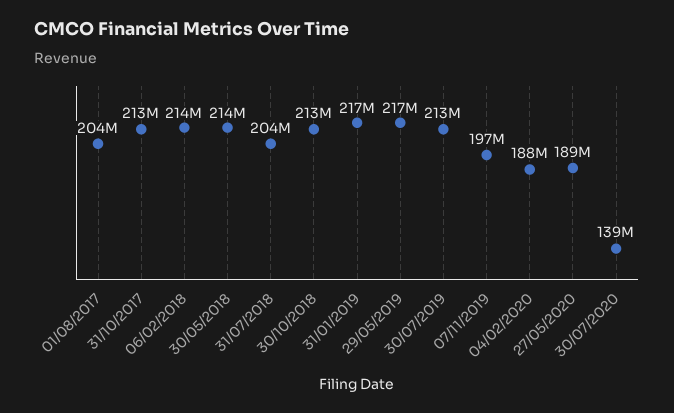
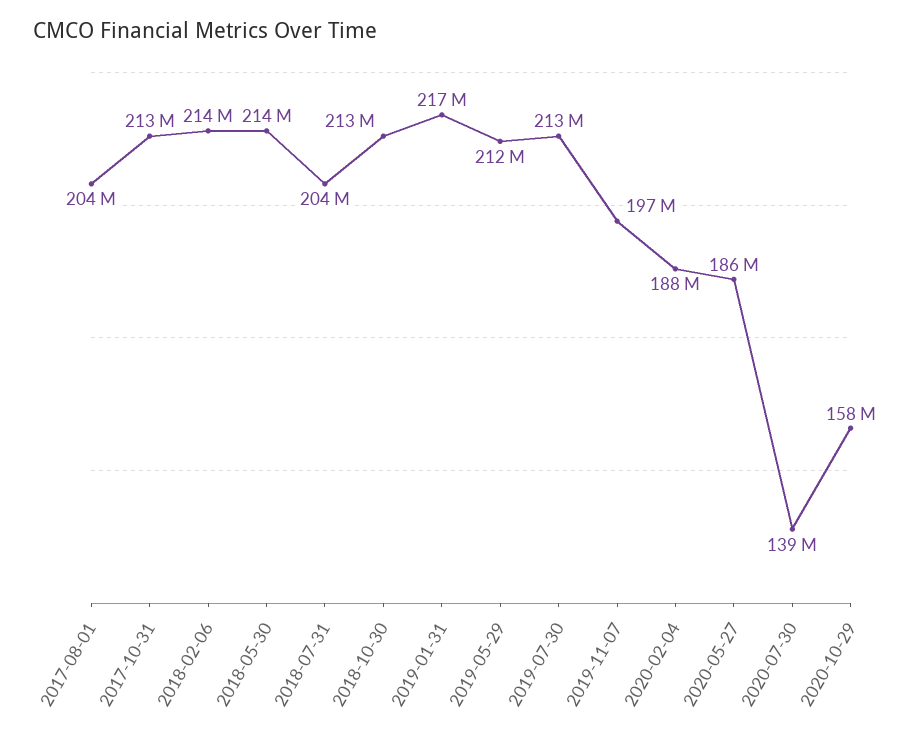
29/05/2019: 217000000 -> 212000000
27/05/2020: 189000000 -> 186000000
2020-10-29: none -> 158000000

